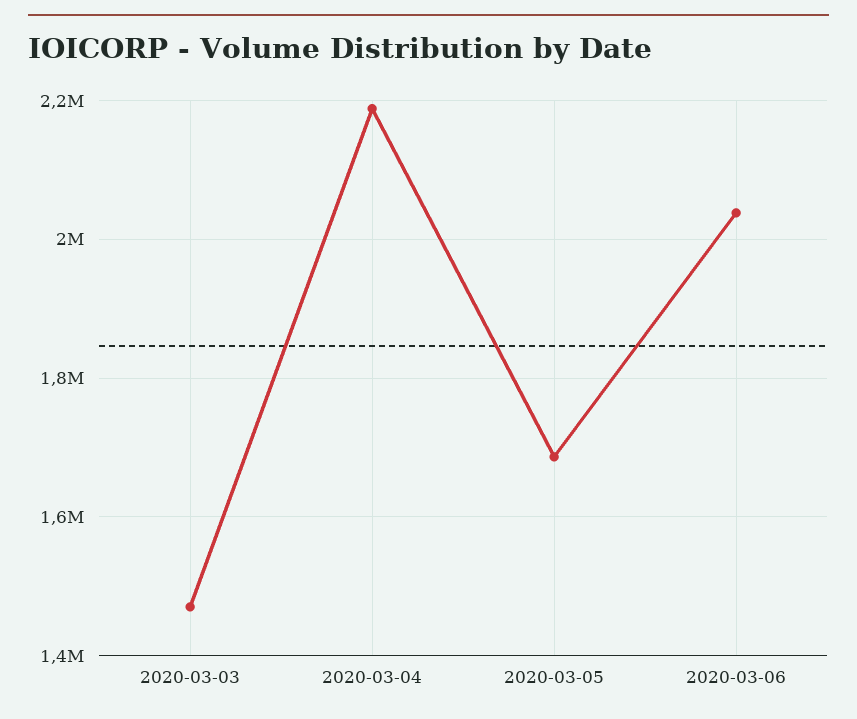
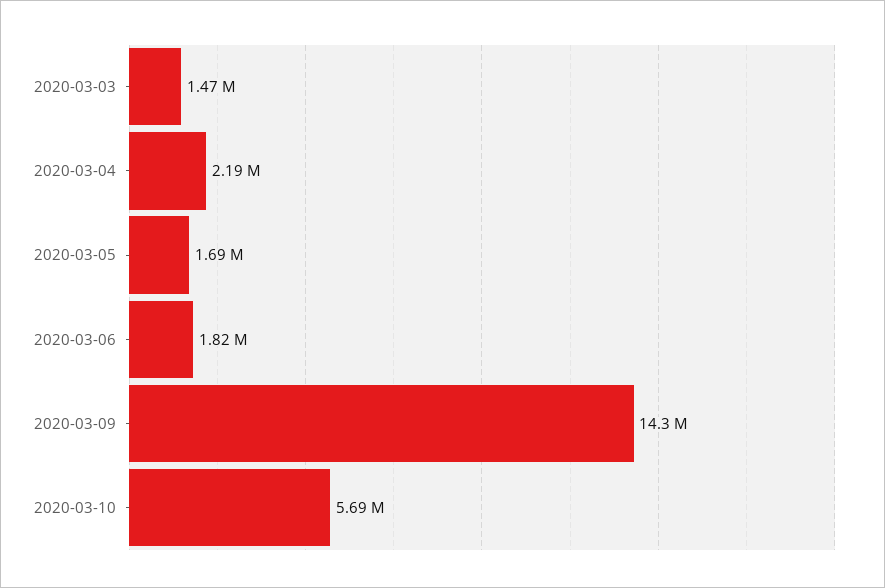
2020-03-06: 2040000 -> 1820000
2020-03-09: none -> 14300000
2020-03-10: none -> 5690000

